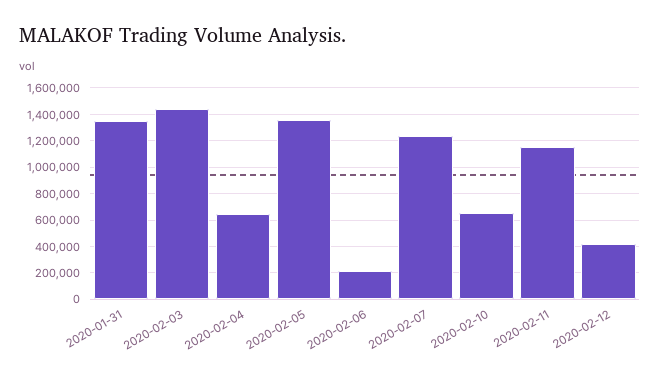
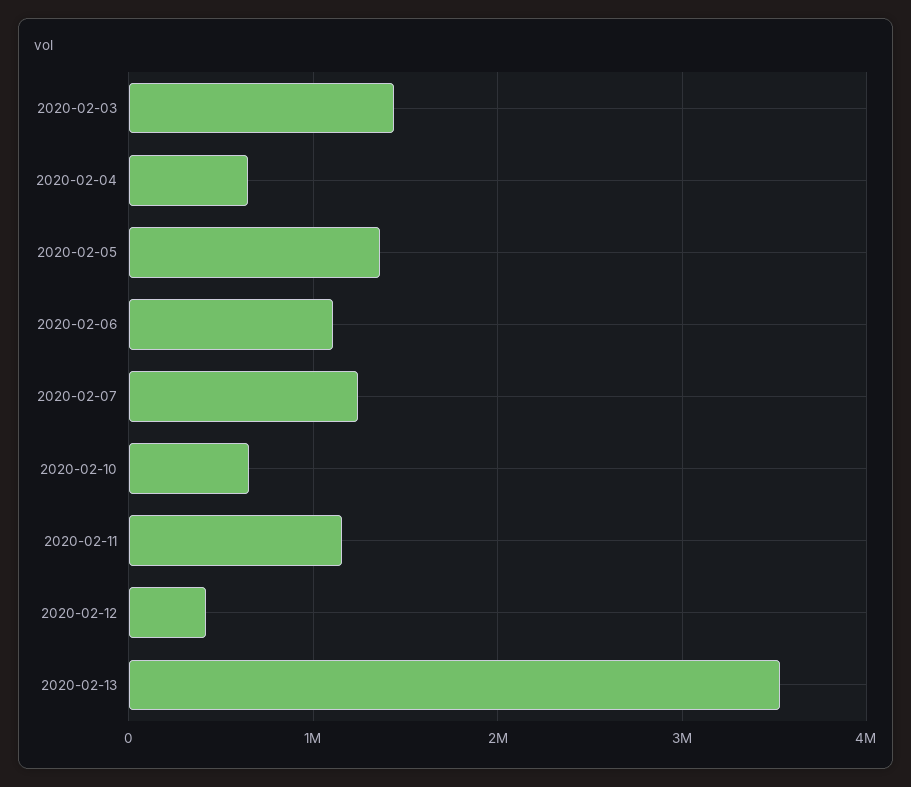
2020-01-31: 1350000 -> none
2020-02-06: 200000 -> 1100000
2020-02-13: none -> 3500000

